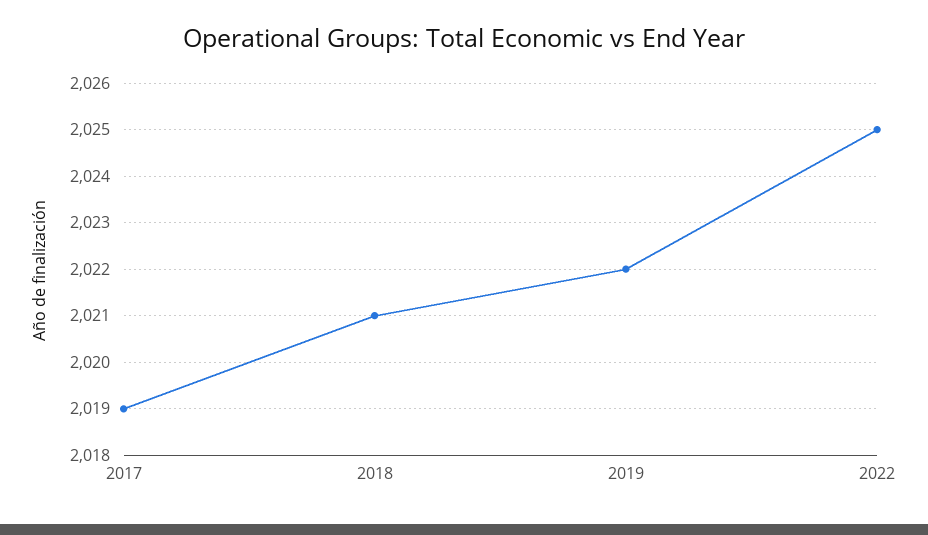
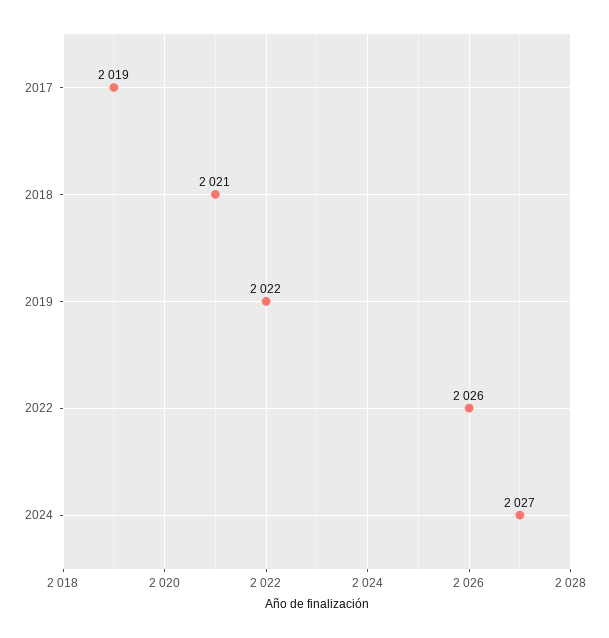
2022: 2025 -> 2026
2024: none -> 2027

